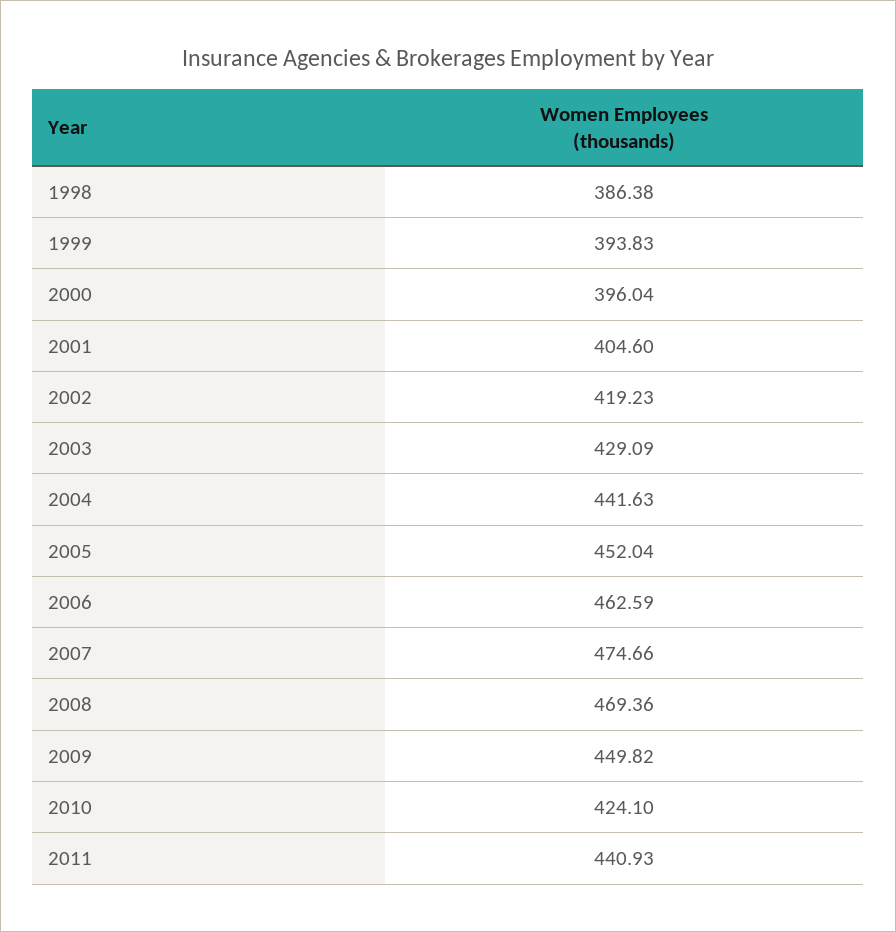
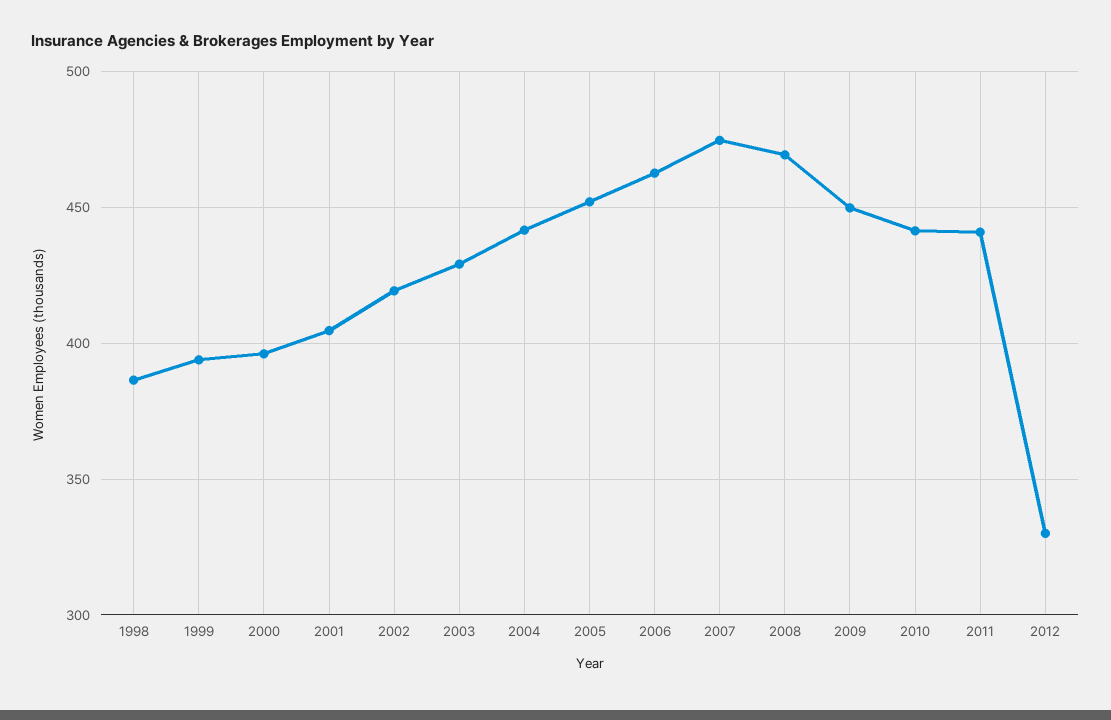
2010: 424.1 -> 440
2012: none -> 330

